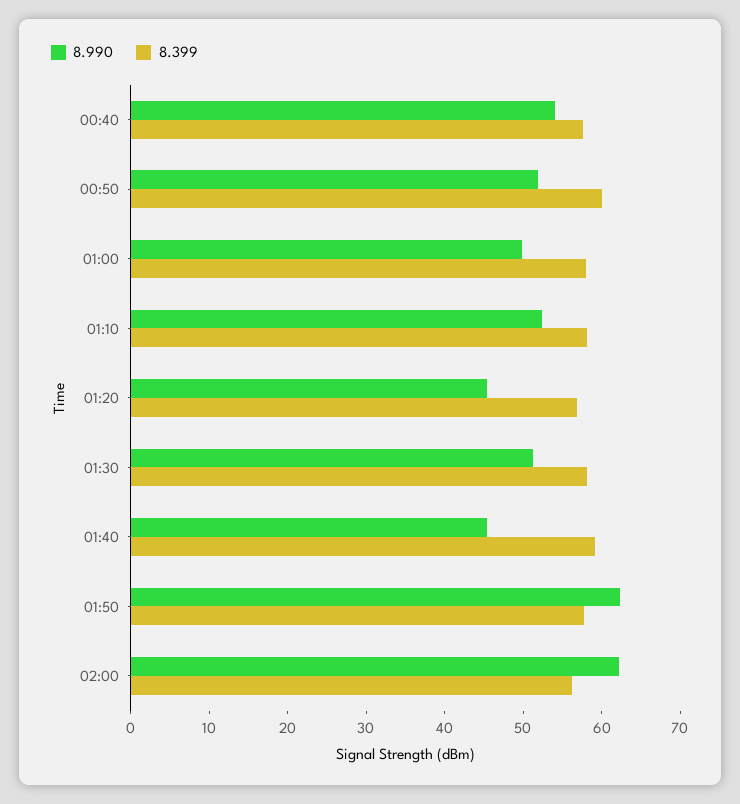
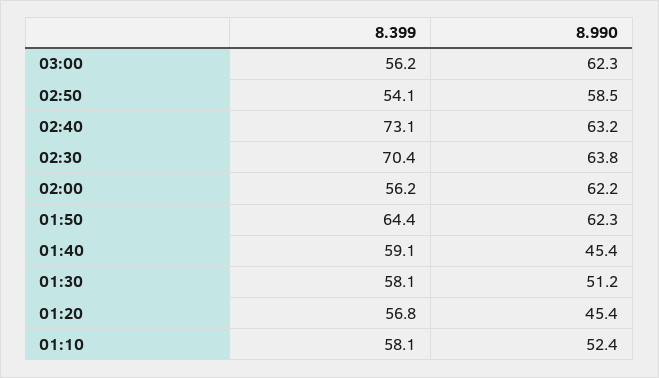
8.990, 00:40: 54 -> none
8.399, 00:40: 58 -> none
8.990, 00:50: 52 -> none
8.399, 00:50: 60 -> none
8.990, 01:00: 50 -> none
8.399, 01:00: 58 -> none
8.399, 01:50: 58 -> 64.4
8.399, 03:00: none -> 56.2
8.990, 03:00: none -> 62.3
8.399, 02:50: none -> 54.1
8.990, 02:50: none -> 58.5
8.399, 02:40: none -> 73.1
8.990, 02:40: none -> 63.2
8.399, 02:30: none -> 70.4
8.990, 02:30: none -> 63.8

